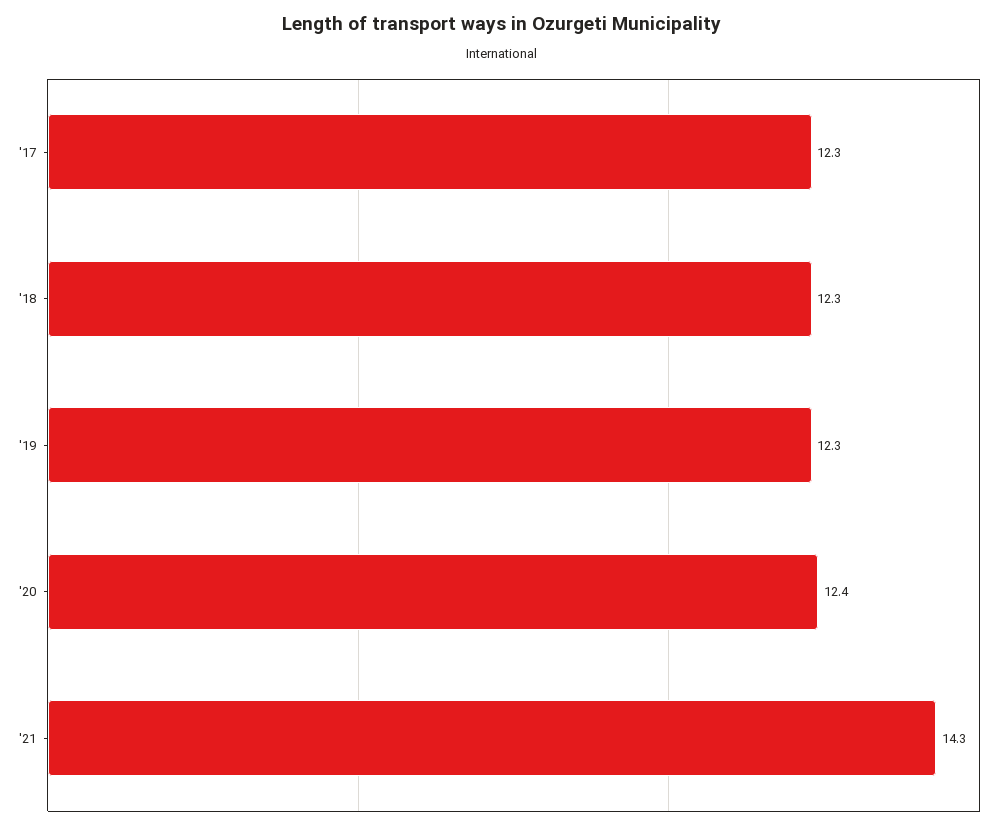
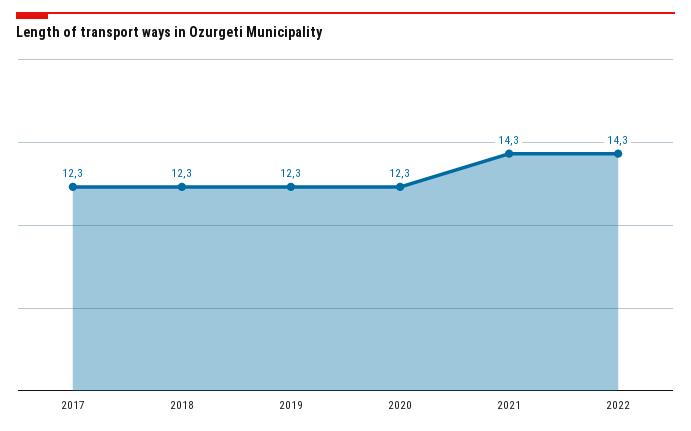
'20: 12.4 -> 12.3
2022: none -> 14.3

